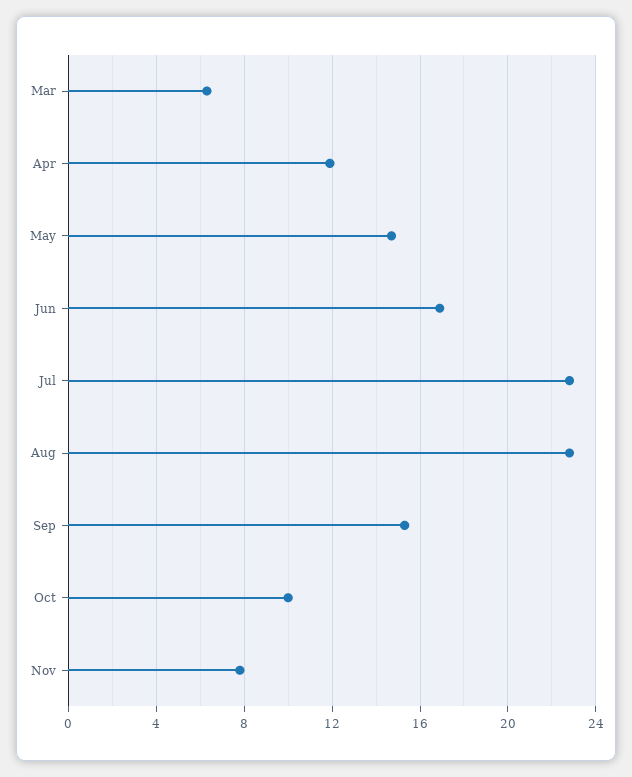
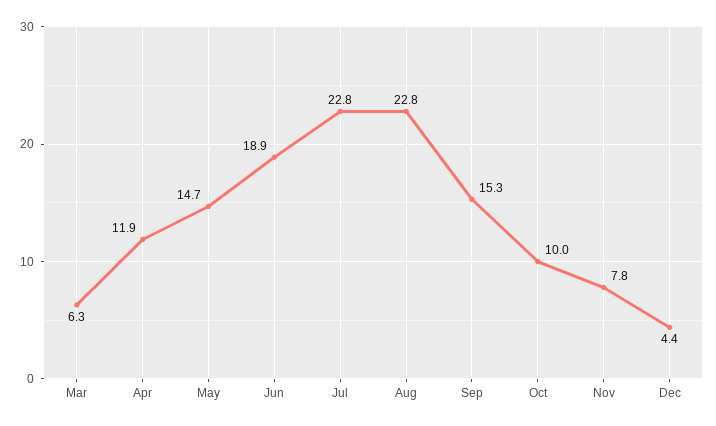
Jun: 17 -> 18.9
Dec: none -> 4.4

